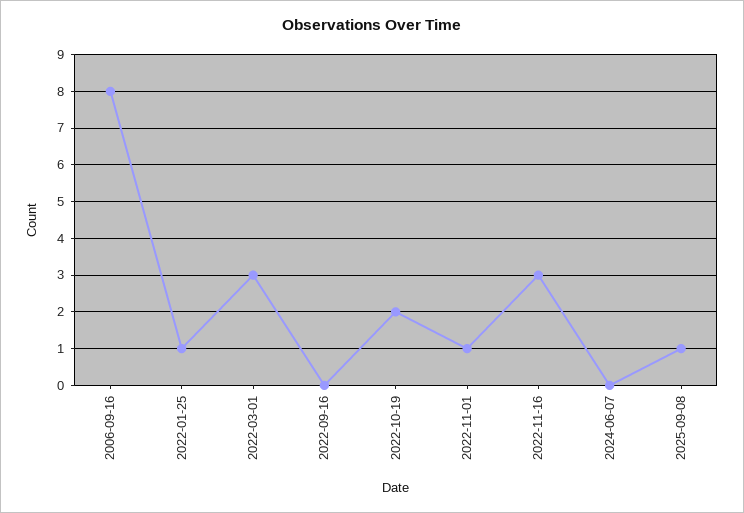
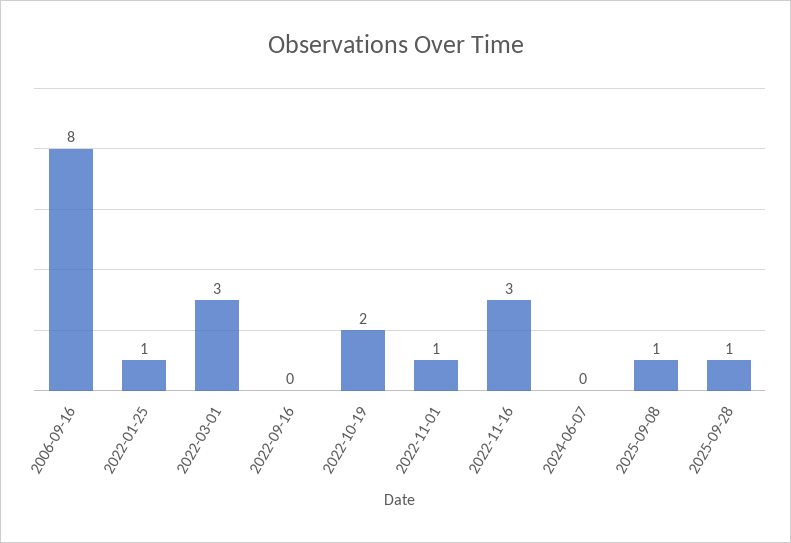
2025-09-28: none -> 1

